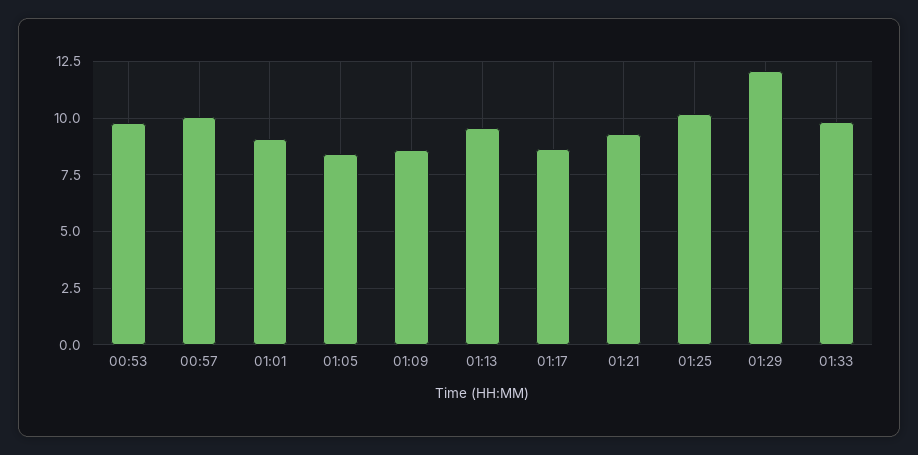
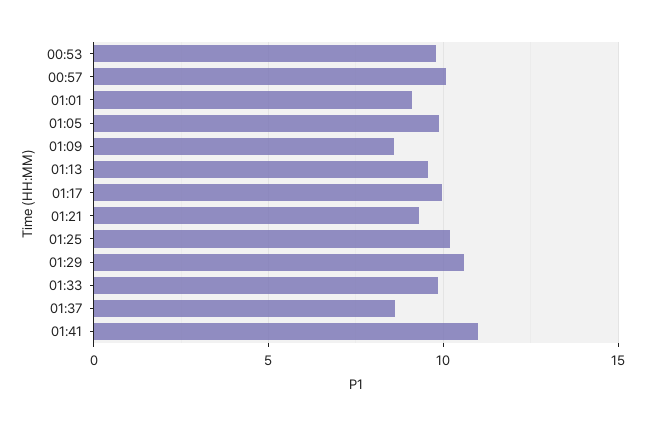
01:05: 8.5 -> 10
01:17: 8.5 -> 10
01:29: 12 -> 10.5
01:37: none -> 8.5
01:41: none -> 11

